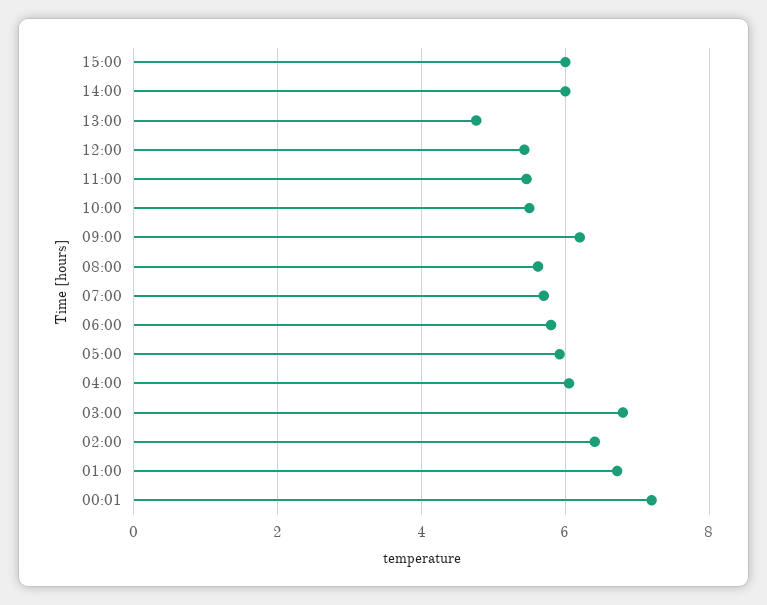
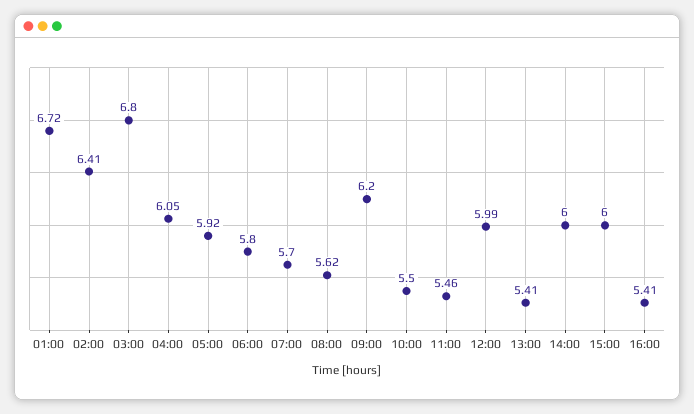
13:00: 4.8 -> 5.41
12:00: 5.4 -> 5.99
00:01: 7.2 -> none
16:00: none -> 5.41

